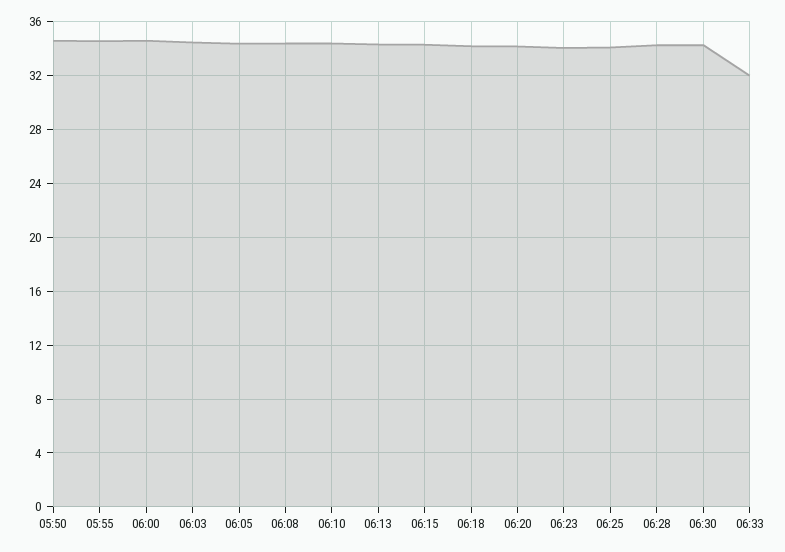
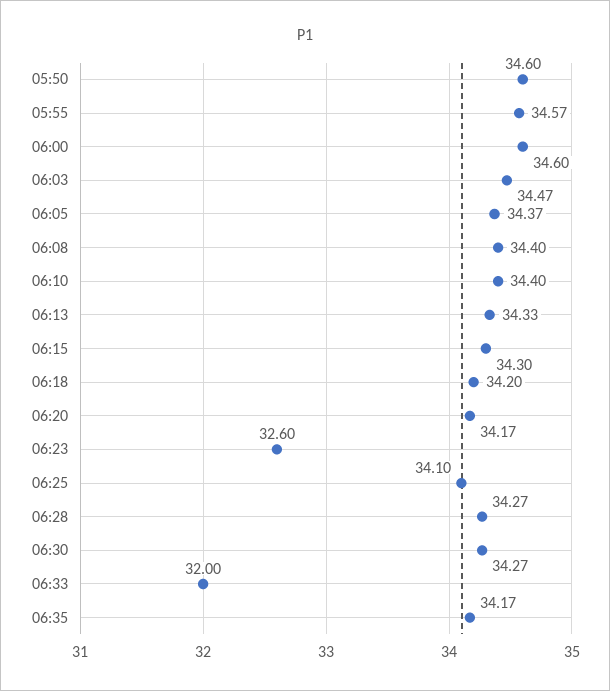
06:23: 34 -> 32.6
06:35: none -> 34.17

